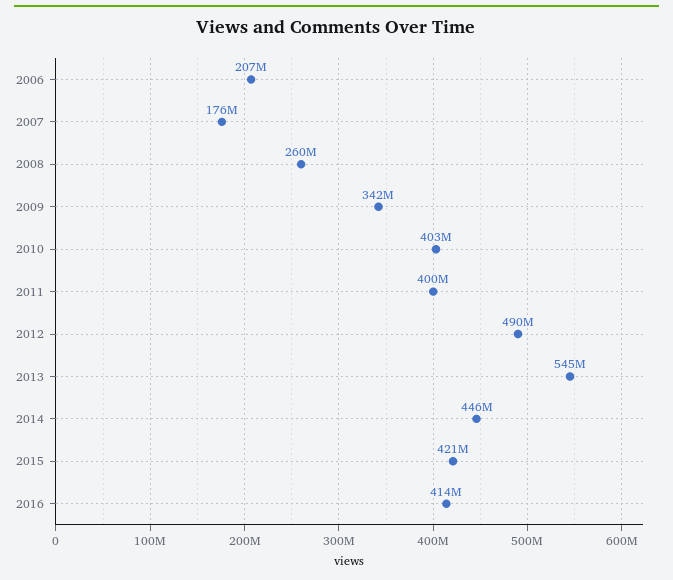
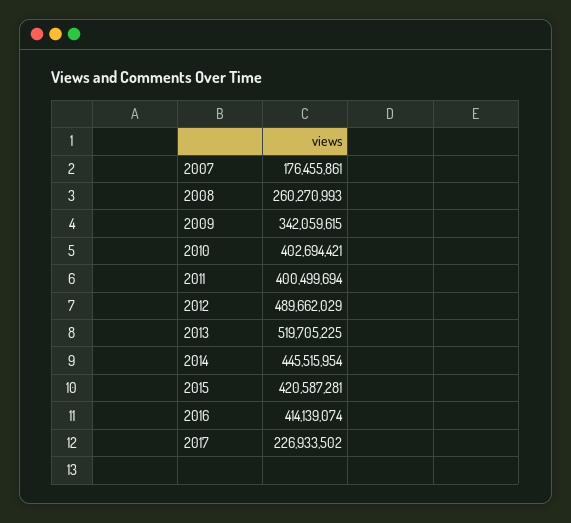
2006: 207000000 -> none
2013: 545000000 -> 519705225
2017: none -> 226933502

